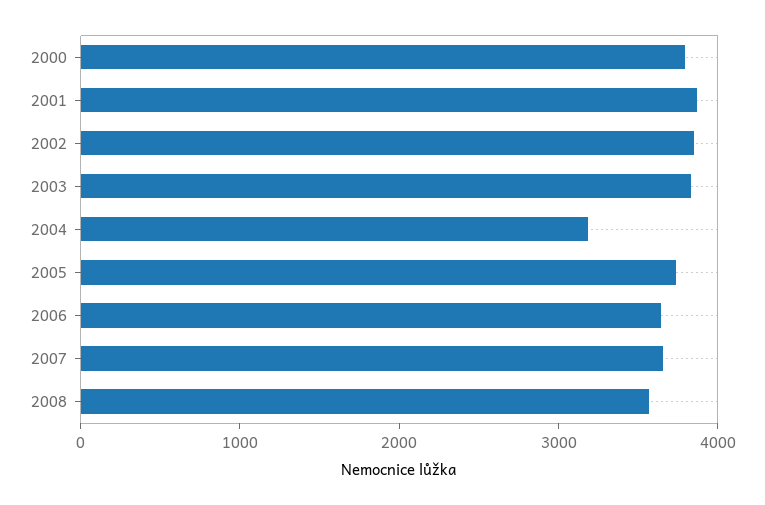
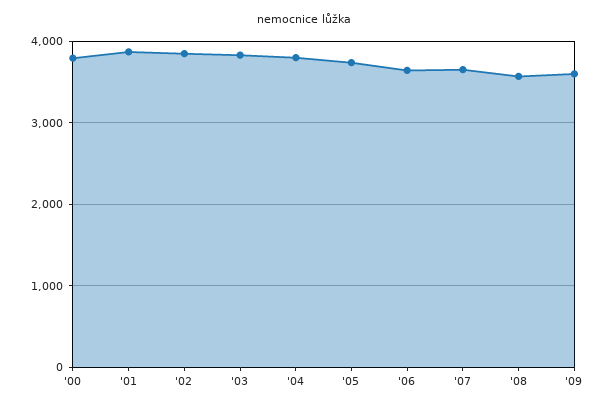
2004: 3200 -> 3800
'09: none -> 3600

